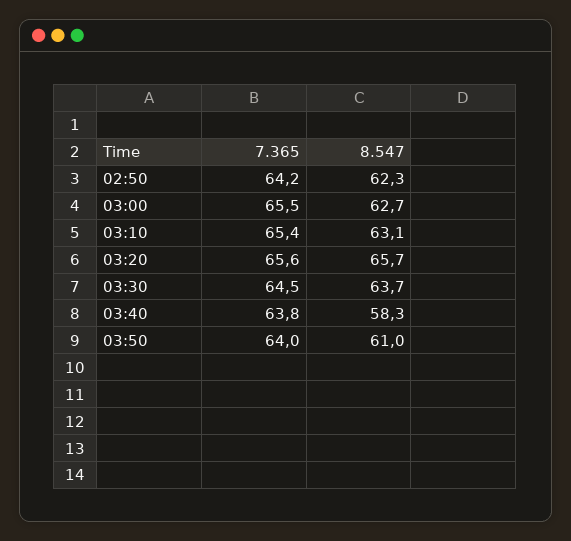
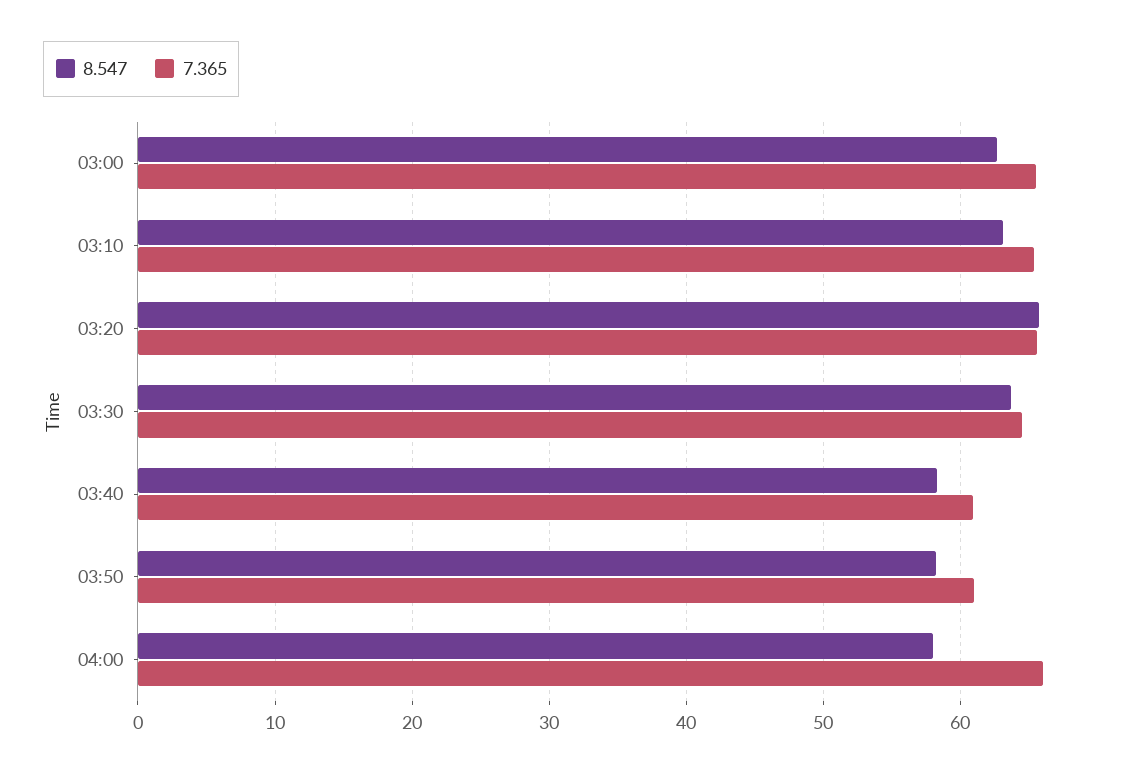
7.365, 02:50: 64.2 -> none
8.547, 02:50: 62.3 -> none
7.365, 03:40: 63.8 -> 61
7.365, 03:50: 64 -> 61
8.547, 03:50: 61 -> 58
8.547, 04:00: none -> 58
7.365, 04:00: none -> 66

